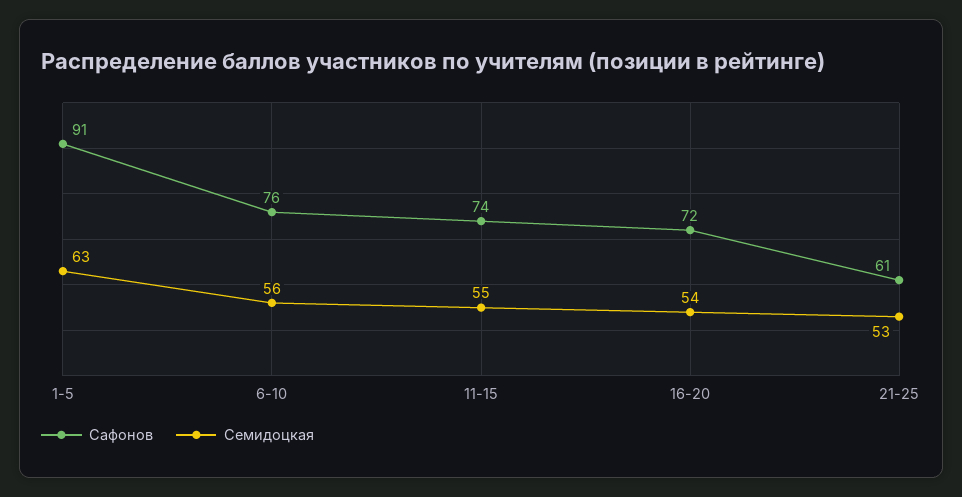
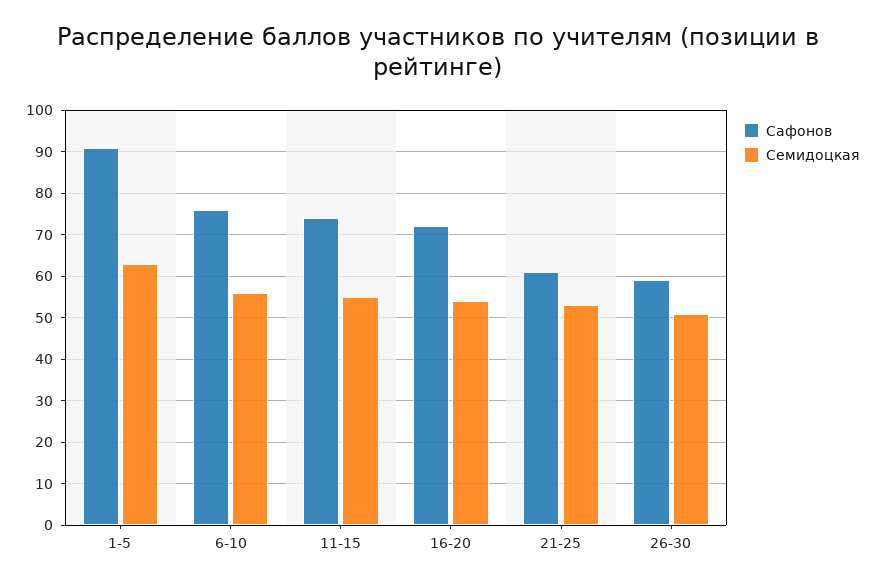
Сафонов, 26-30: none -> 60
Семидоцкая, 26-30: none -> 50

